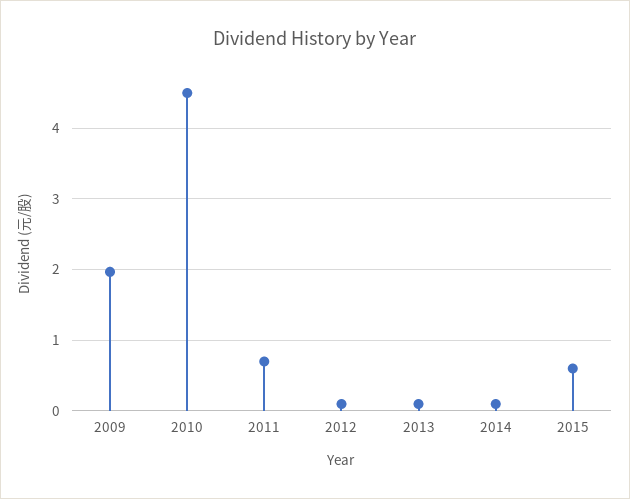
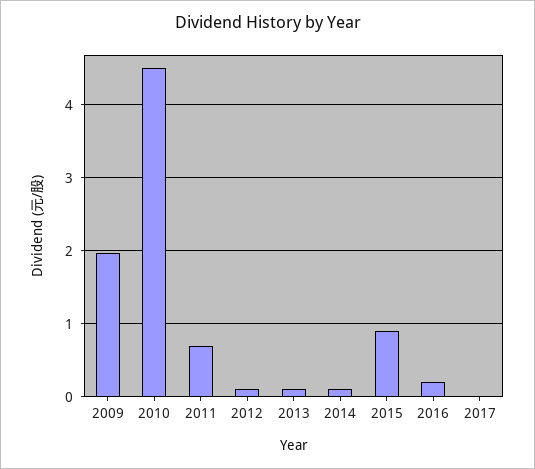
2015: 0.6 -> 0.9
2016: none -> 0.2
2017: none -> 0

